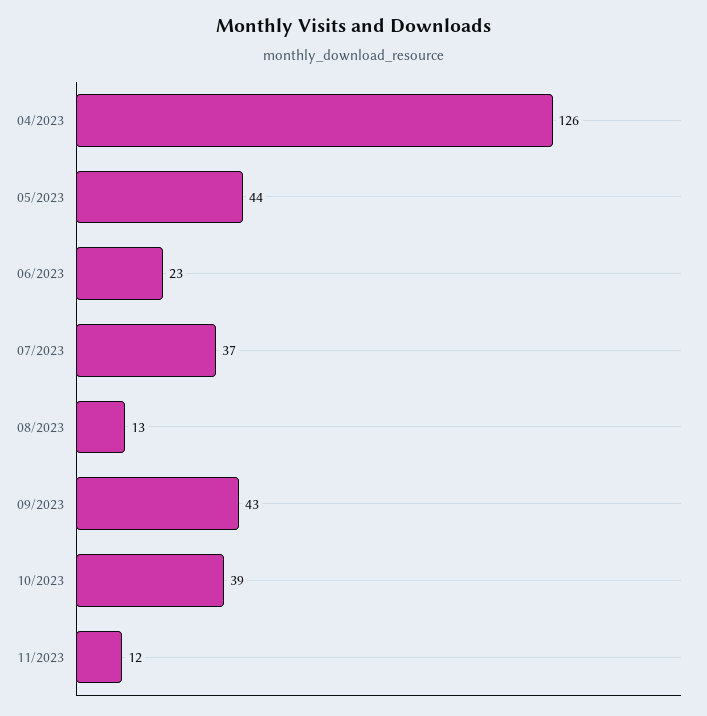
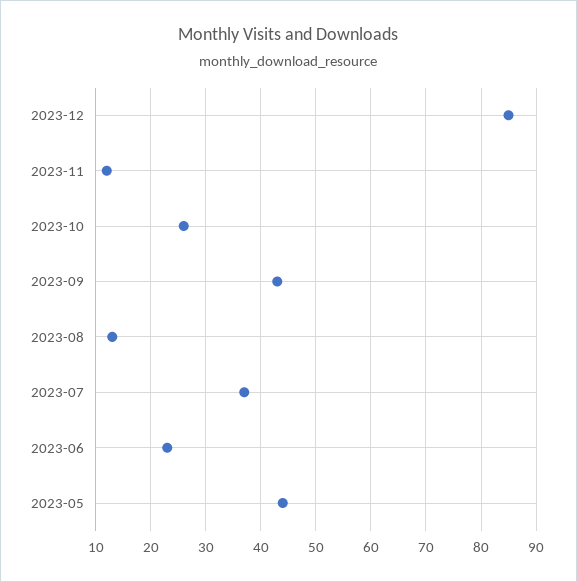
04/2023: 126 -> none
10/2023: 39 -> 25
2023-12: none -> 85

